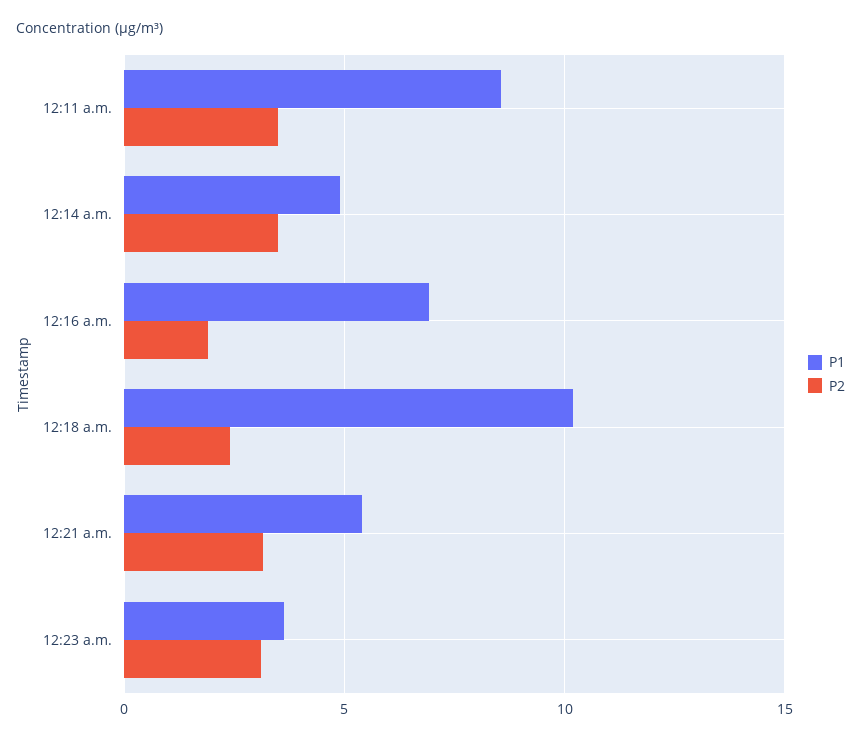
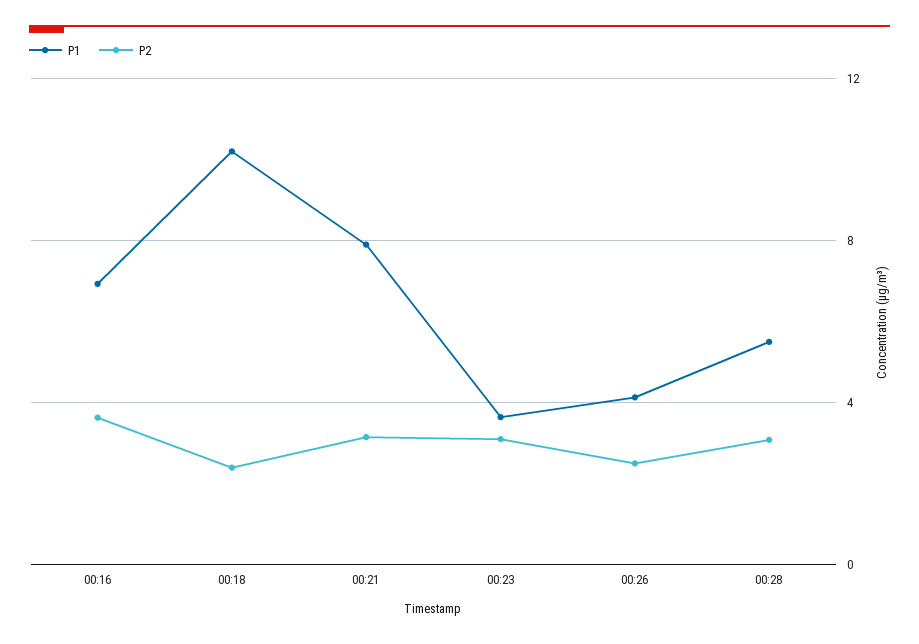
P1, 12:11 a.m.: 8.5 -> none
P2, 12:11 a.m.: 3.5 -> none
P1, 12:14 a.m.: 5 -> none
P2, 12:14 a.m.: 3.5 -> none
P2, 12:16 a.m.: 2 -> 3.5
P1, 12:21 a.m.: 5.5 -> 8
P1, 00:26: none -> 4
P2, 00:26: none -> 2.5
P1, 00:28: none -> 5.5
P2, 00:28: none -> 3

